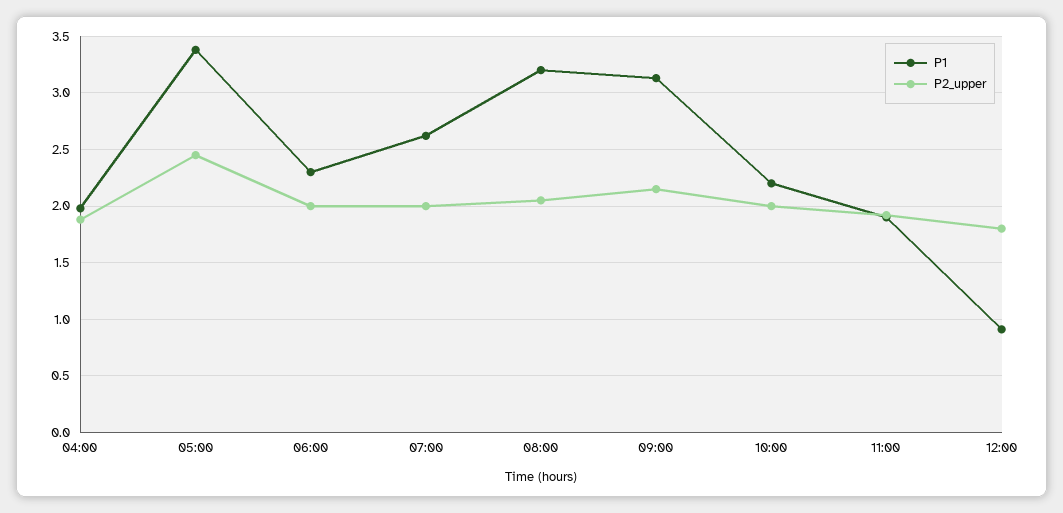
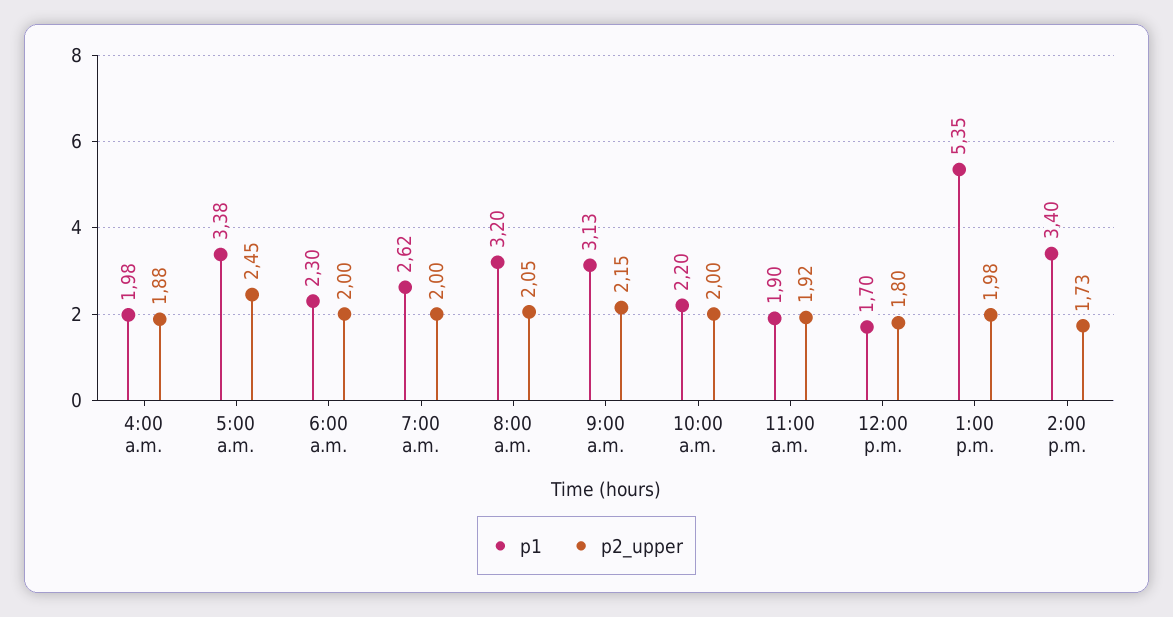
P1, 12:00: 0.9 -> 1.7
P1, 1:00 p.m.: none -> 5.35
P2_upper, 1:00 p.m.: none -> 1.98
P1, 2:00 p.m.: none -> 3.4
P2_upper, 2:00 p.m.: none -> 1.73

